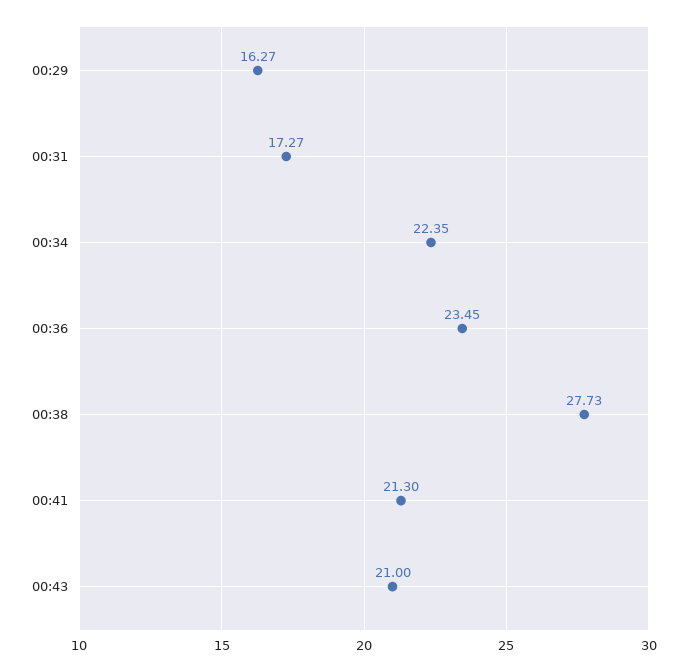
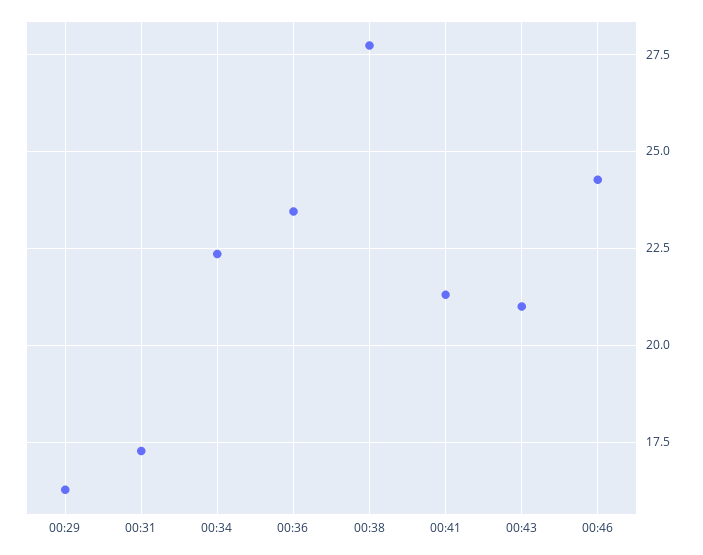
00:46: none -> 24.25

